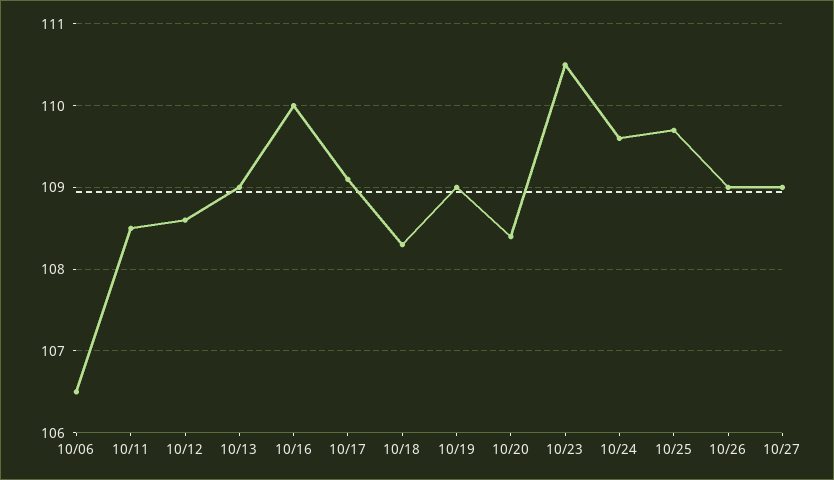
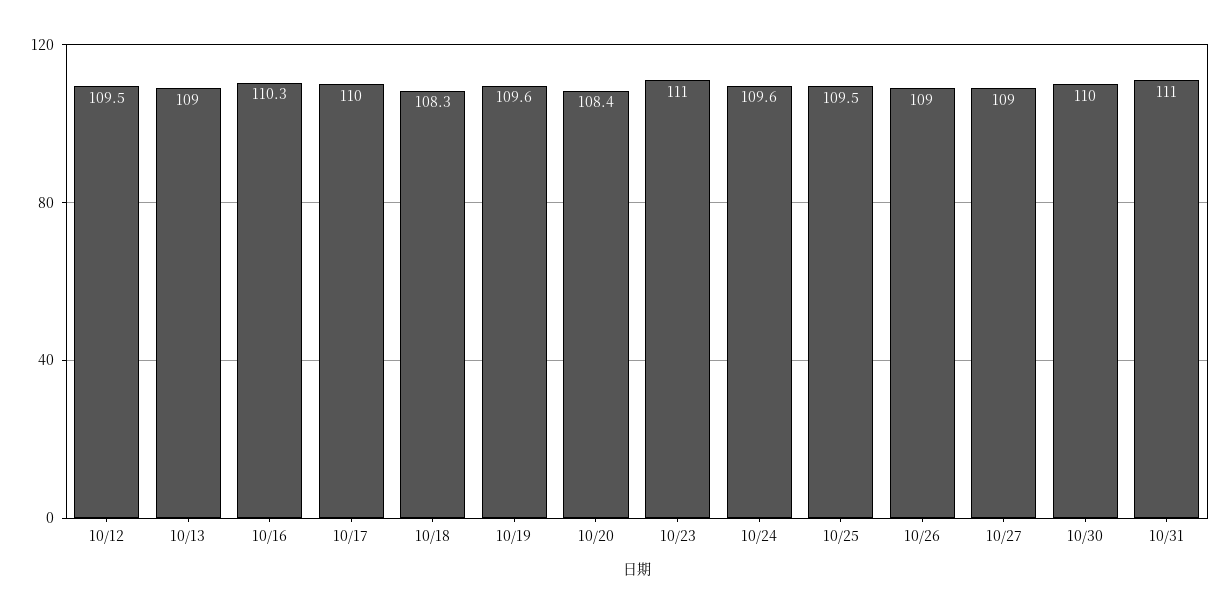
10/06: 106.5 -> none
10/11: 108.5 -> none
10/12: 108.6 -> 109.5
10/16: 110 -> 110.3
10/17: 109.1 -> 110
10/19: 109 -> 109.6
10/23: 110.5 -> 111
10/25: 109.7 -> 109.5
10/30: none -> 110
10/31: none -> 111

